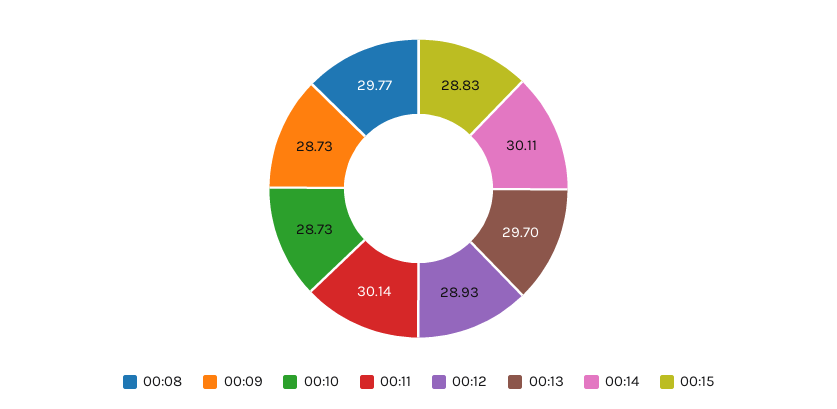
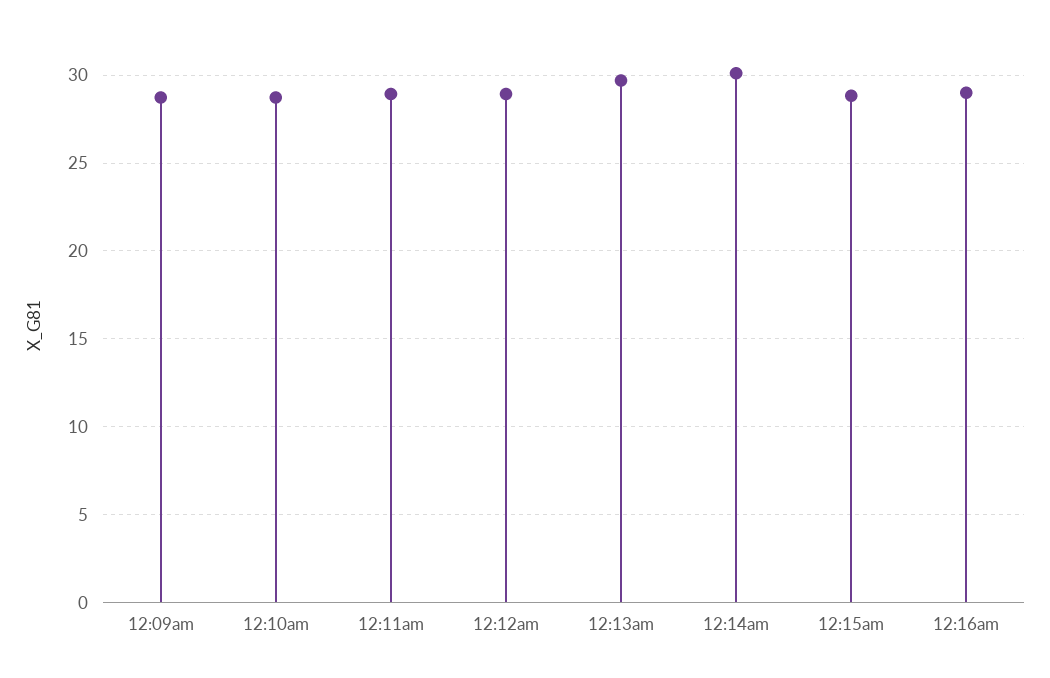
00:08: 29.77 -> none
00:11: 30.14 -> 29
12:16am: none -> 29

